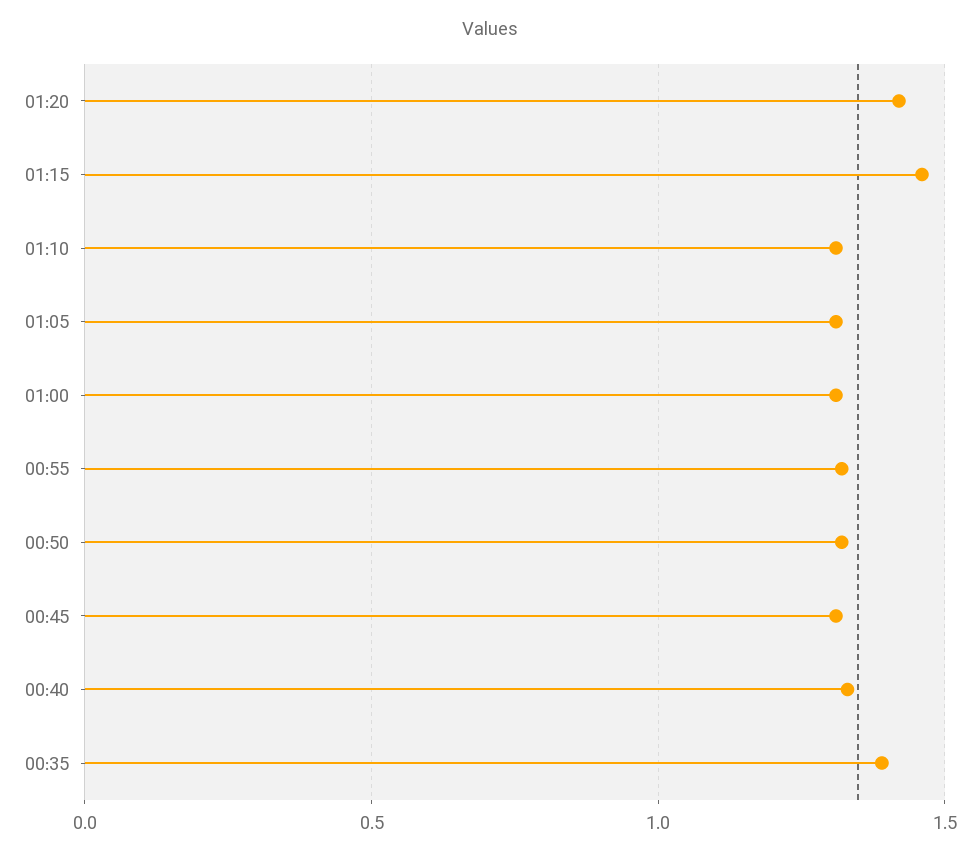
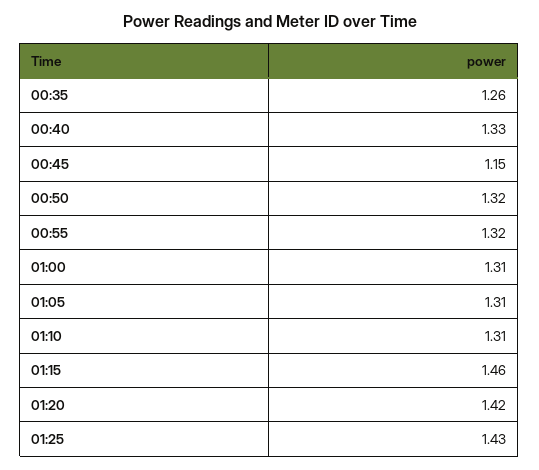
00:45: 1.3 -> 1.15
00:35: 1.4 -> 1.26
01:25: none -> 1.43

